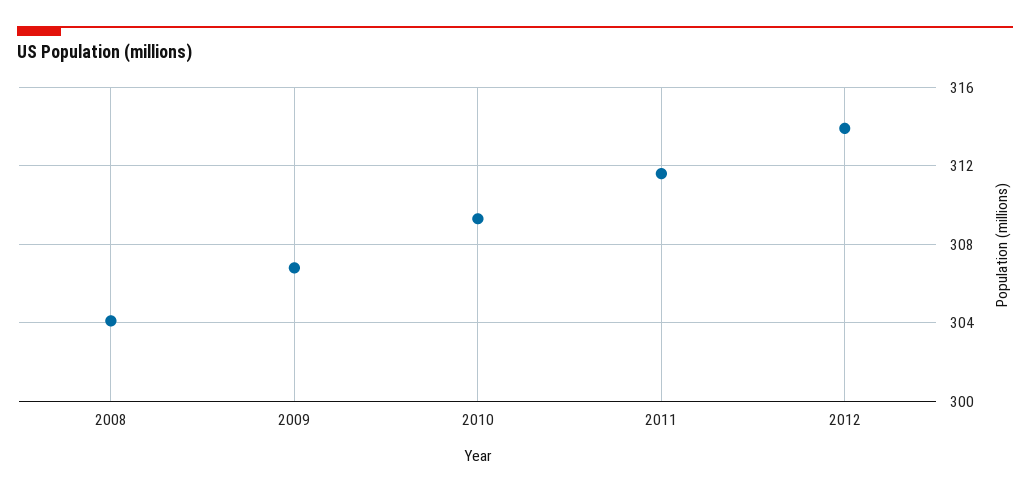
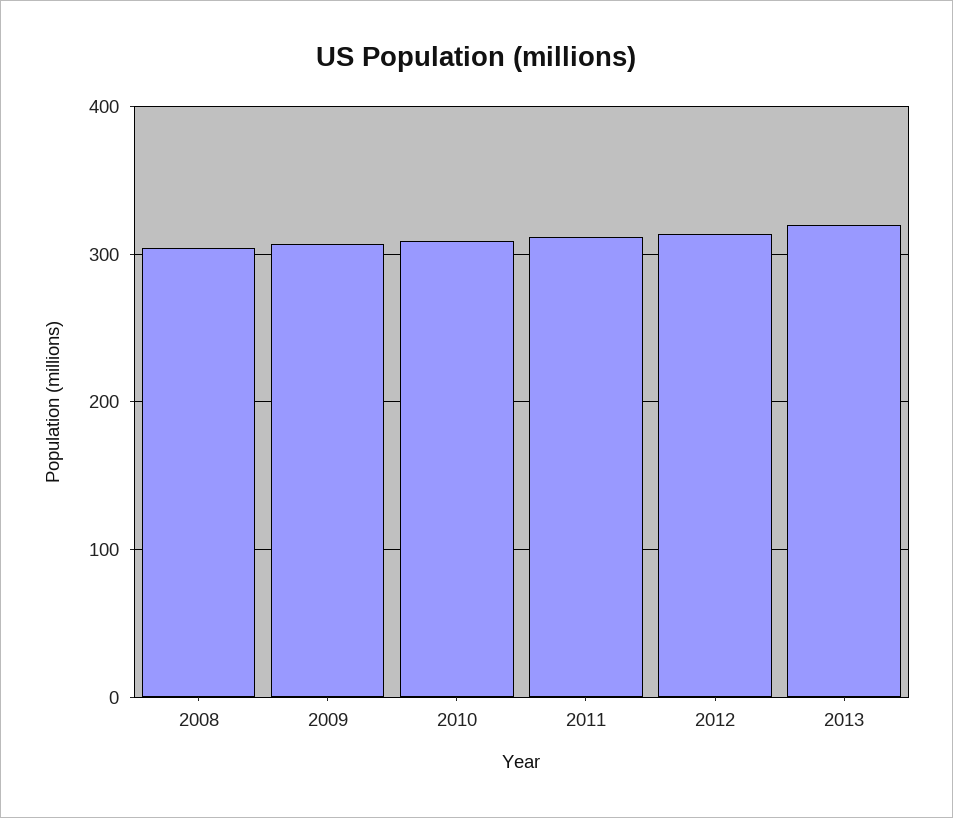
2013: none -> 320

